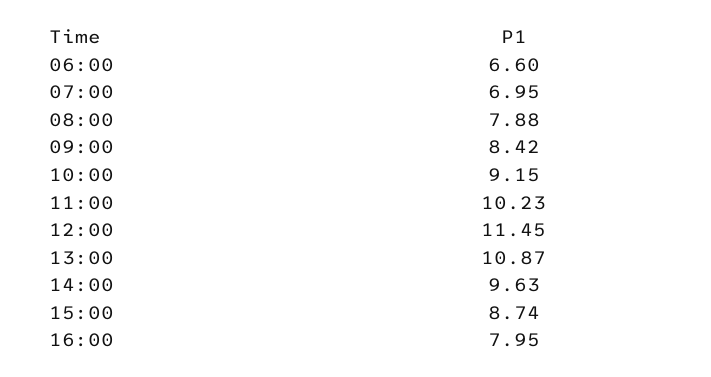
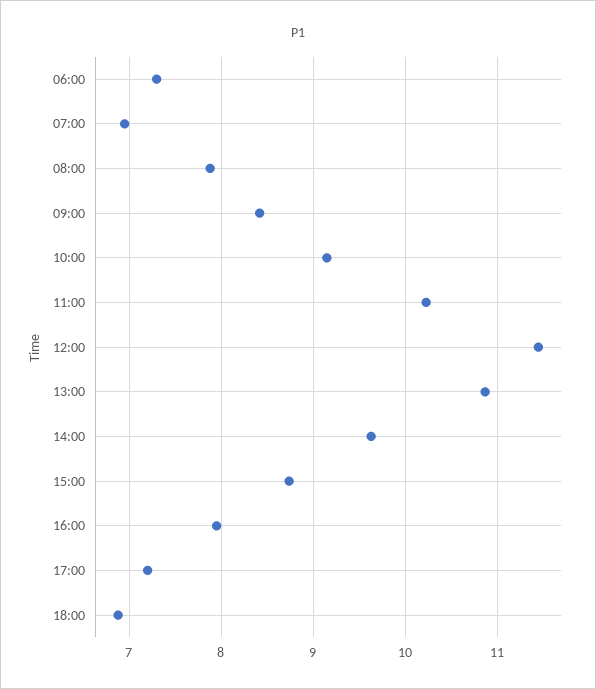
06:00: 6.6 -> 7.3
17:00: none -> 7.2
18:00: none -> 6.9

